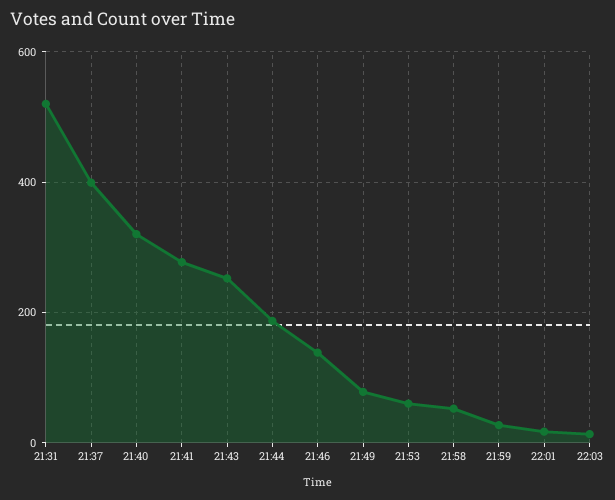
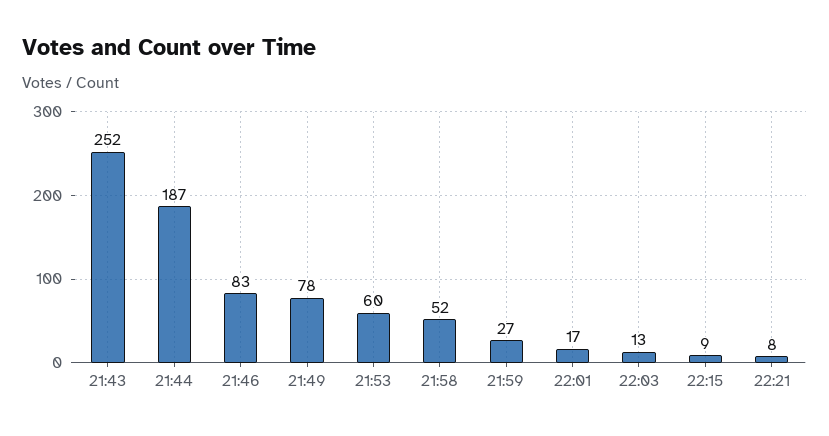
21:31: 520 -> none
21:37: 400 -> none
21:40: 320 -> none
21:41: 280 -> none
21:46: 140 -> 83
22:15: none -> 9
22:21: none -> 8

